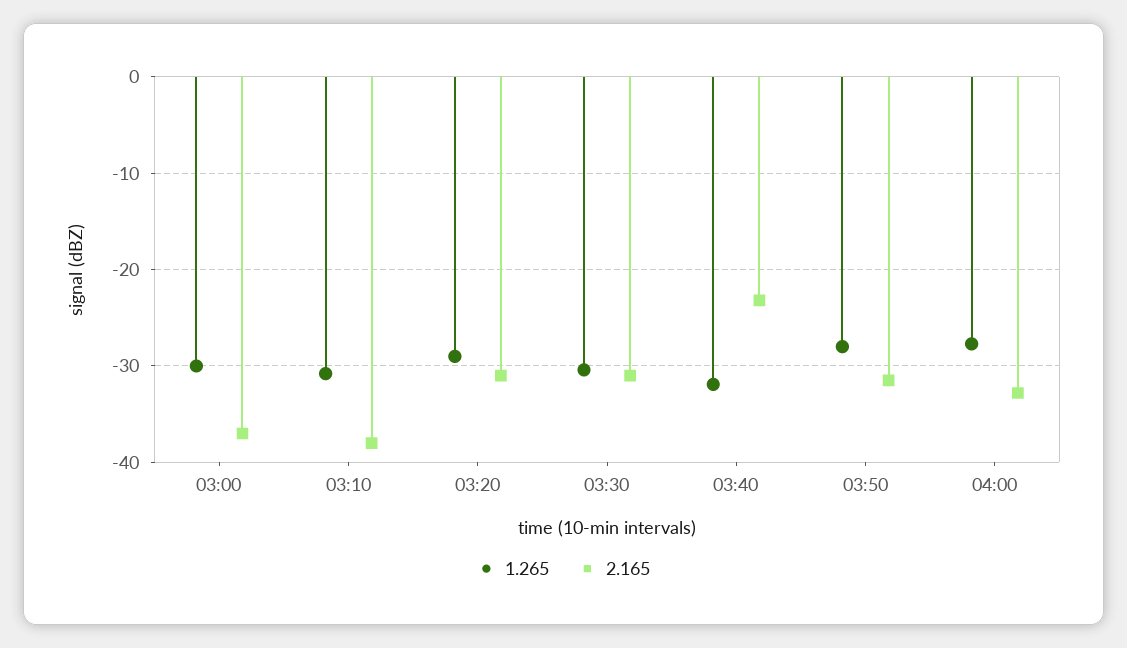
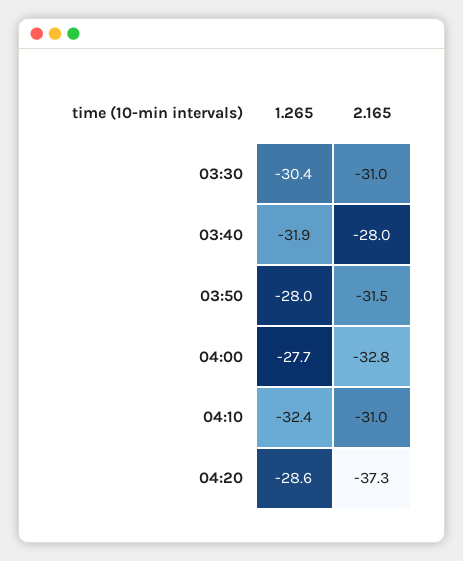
1.265, 03:00: -30 -> none
2.165, 03:00: -37 -> none
1.265, 03:10: -31 -> none
2.165, 03:10: -38 -> none
1.265, 03:20: -29 -> none
2.165, 03:20: -31 -> none
2.165, 03:40: -23 -> -28
1.265, 04:10: none -> -32.4
2.165, 04:10: none -> -31
1.265, 04:20: none -> -28.6
2.165, 04:20: none -> -37.3

